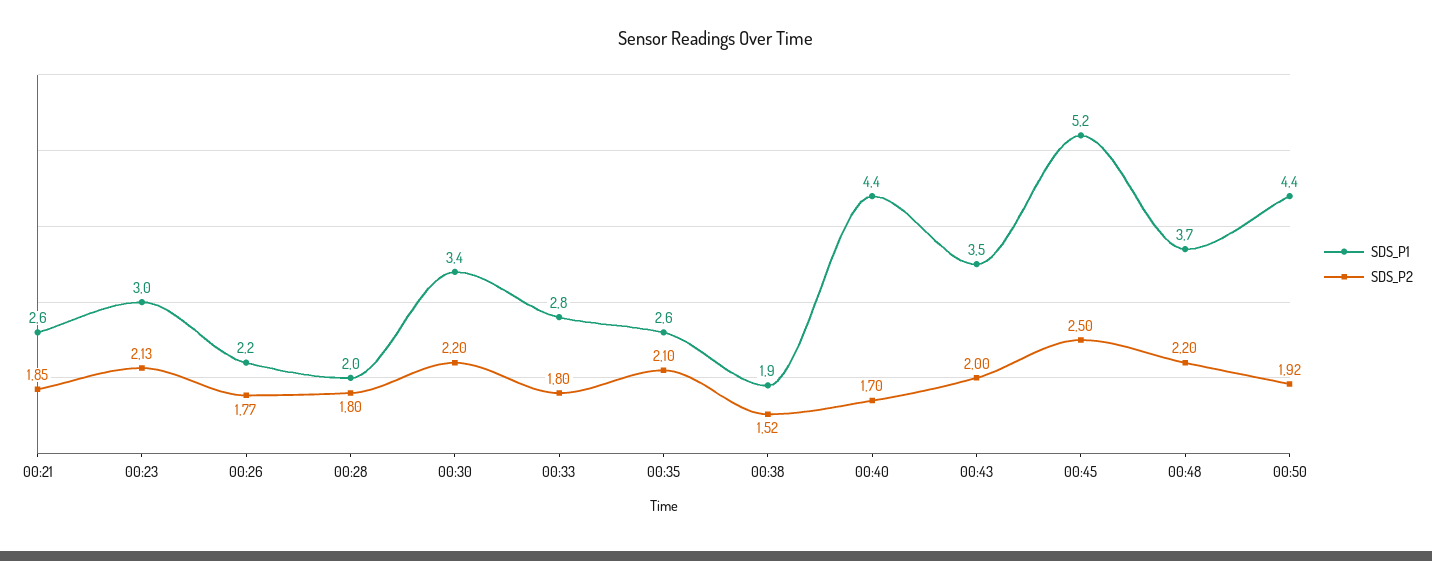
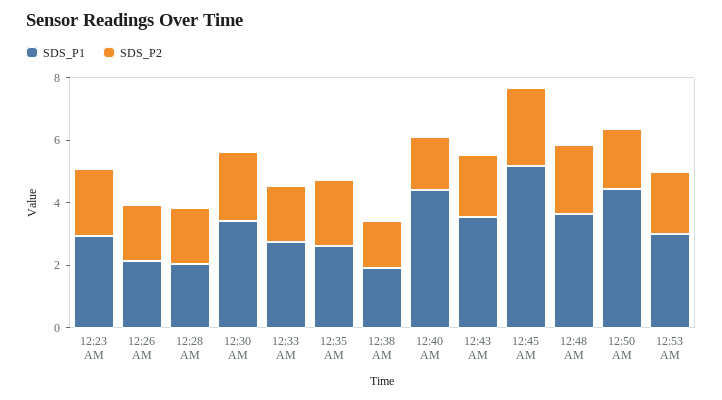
SDS_P1, 00:21: 2.6 -> none
SDS_P2, 00:21: 1.85 -> none
SDS_P1, 12:53 AM: none -> 3
SDS_P2, 12:53 AM: none -> 2

